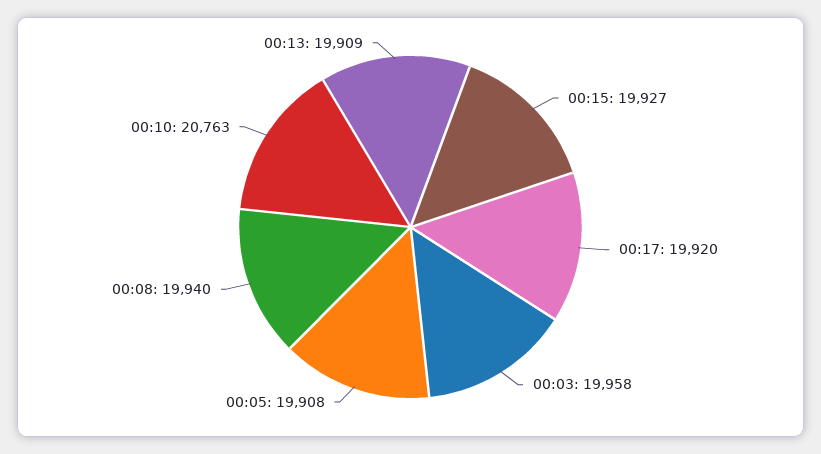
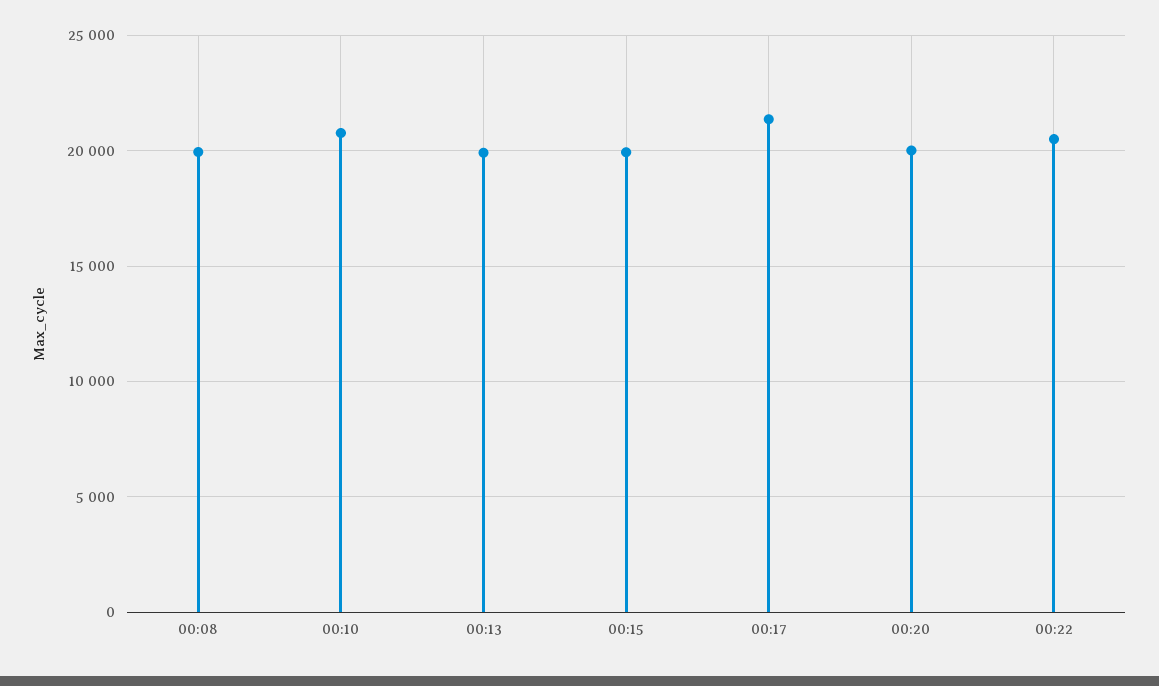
00:17: 19920 -> 21500
00:03: 19958 -> none
00:05: 19908 -> none
00:20: none -> 20000
00:22: none -> 20500

